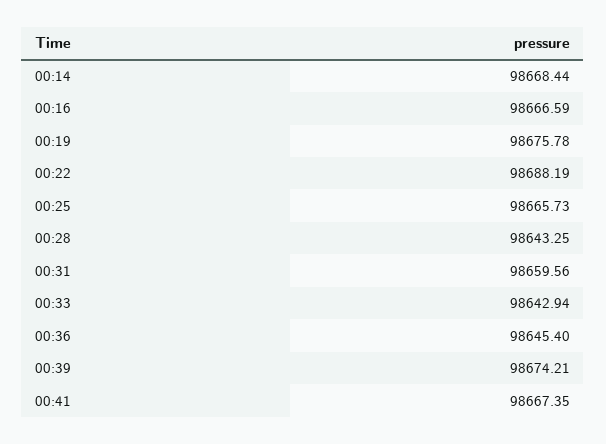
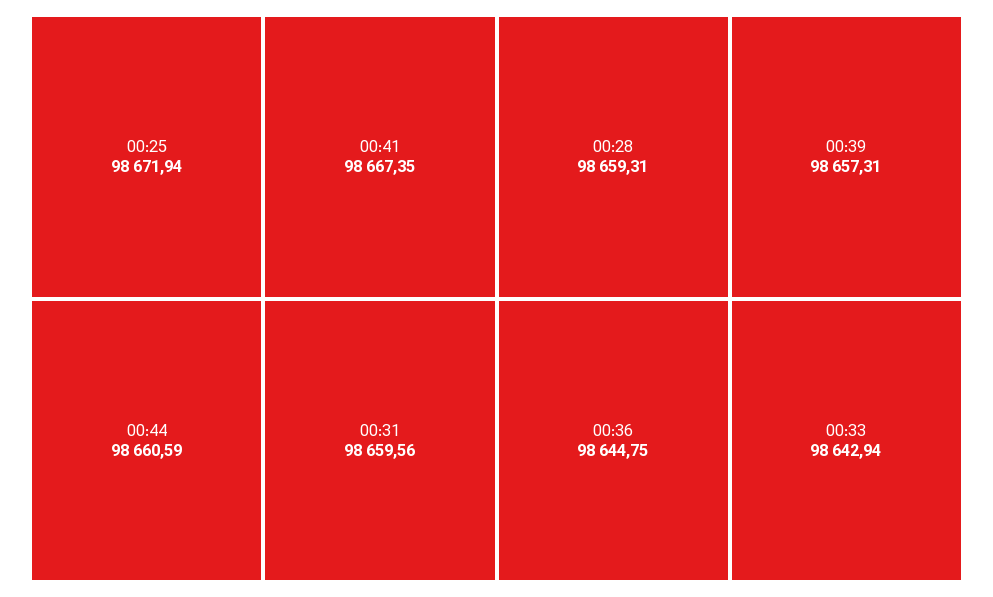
00:14: 98668.44 -> none
00:16: 98666.59 -> none
00:19: 98675.78 -> none
00:22: 98688.19 -> none
00:25: 98665.73 -> 98671.94
00:28: 98643.25 -> 98659.31
00:36: 98645.4 -> 98644.75
00:39: 98674.21 -> 98657.31
00:44: none -> 98660.59

